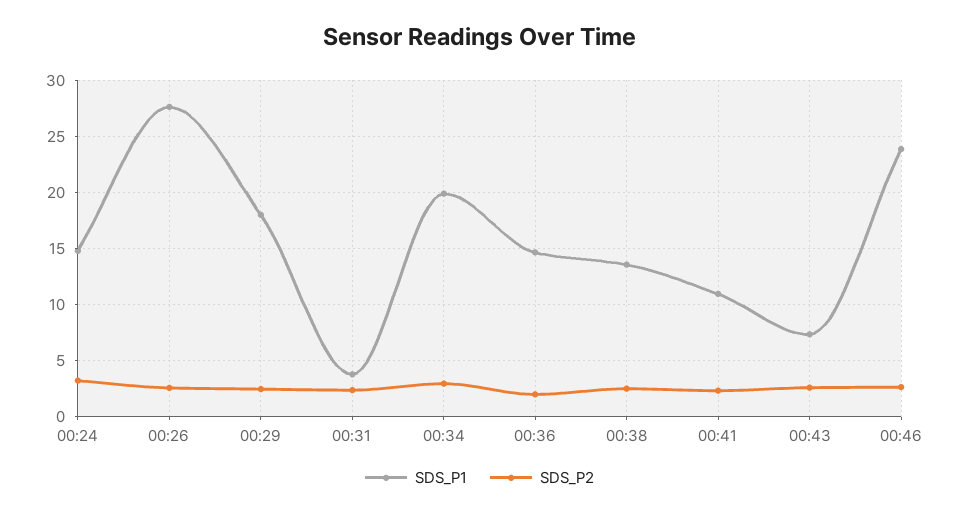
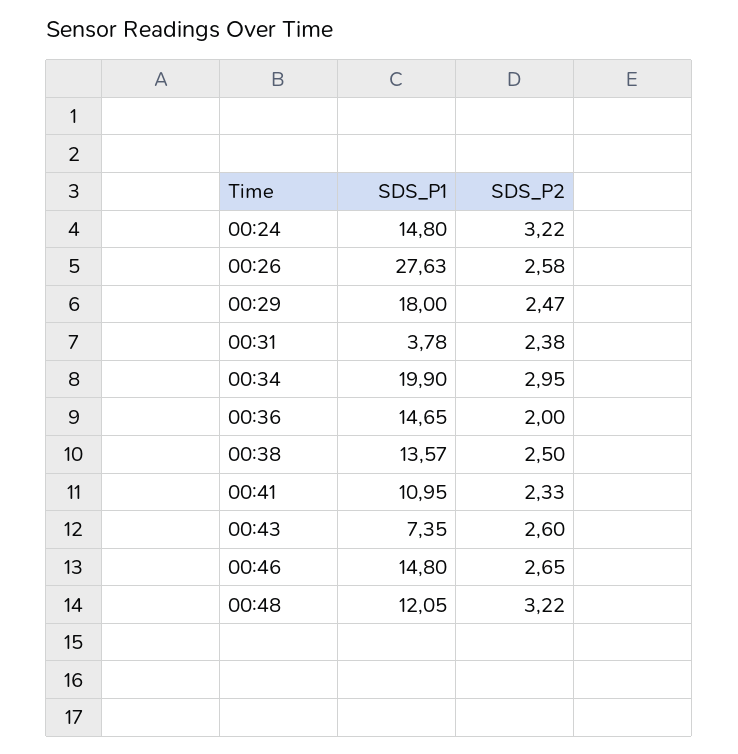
SDS_P1, 00:46: 24 -> 14.8
SDS_P1, 00:48: none -> 12.05
SDS_P2, 00:48: none -> 3.22

